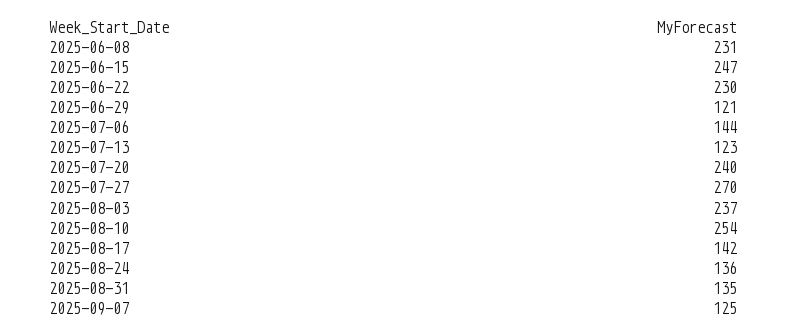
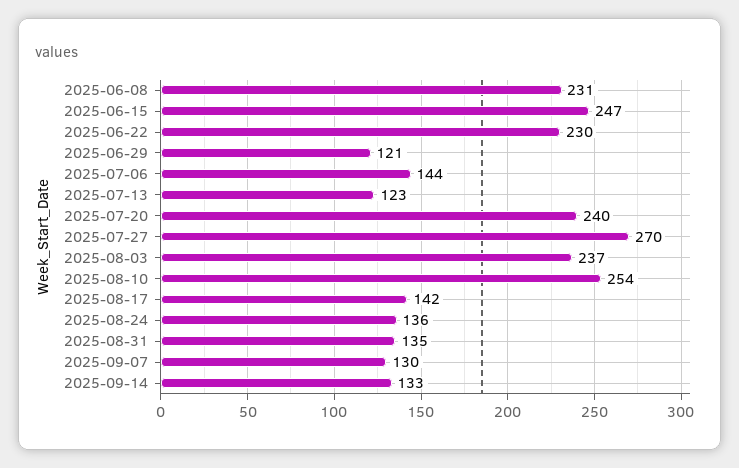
2025-09-07: 125 -> 130
2025-09-14: none -> 133

